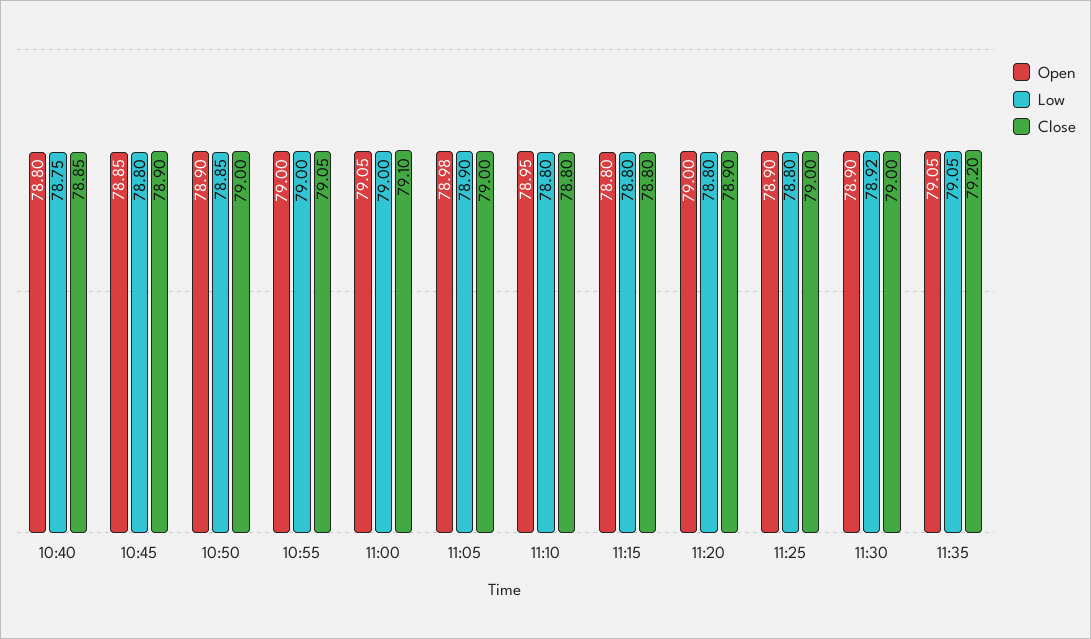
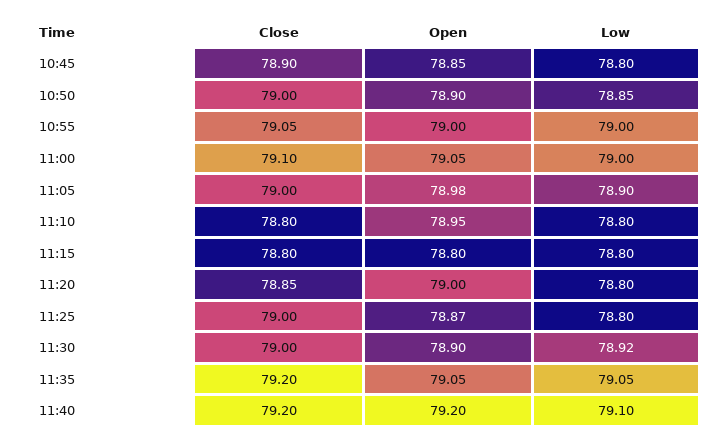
Open, 10:40: 78.8 -> none
Low, 10:40: 78.75 -> none
Close, 10:40: 78.85 -> none
Close, 11:20: 78.9 -> 78.85
Open, 11:25: 78.9 -> 78.87
Close, 11:40: none -> 79.2
Open, 11:40: none -> 79.2
Low, 11:40: none -> 79.1

